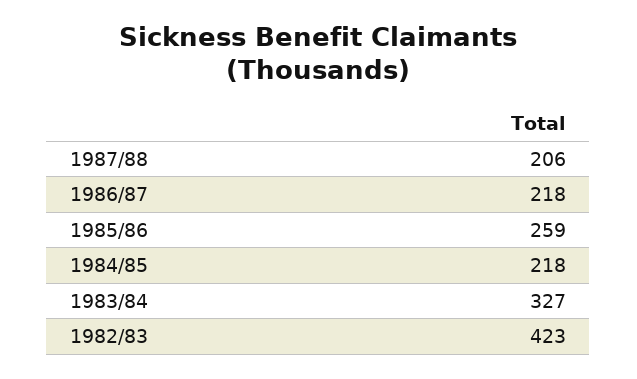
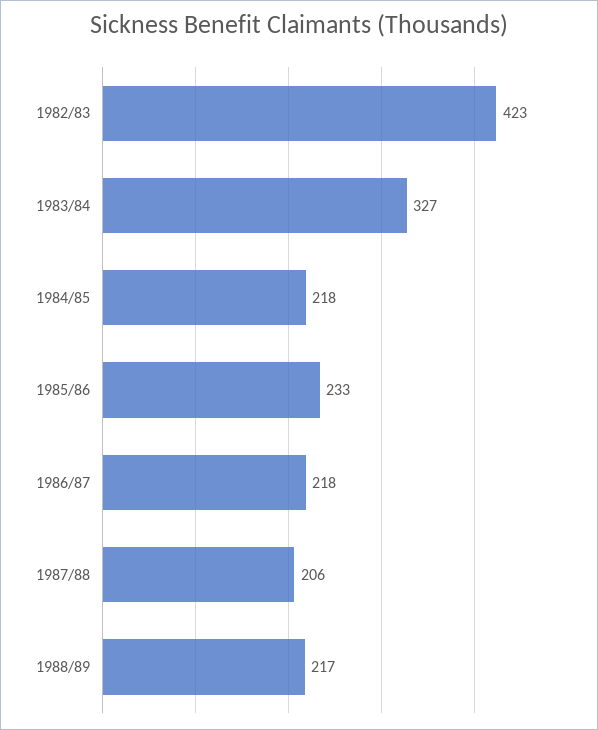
1985/86: 259 -> 233
1988/89: none -> 217

